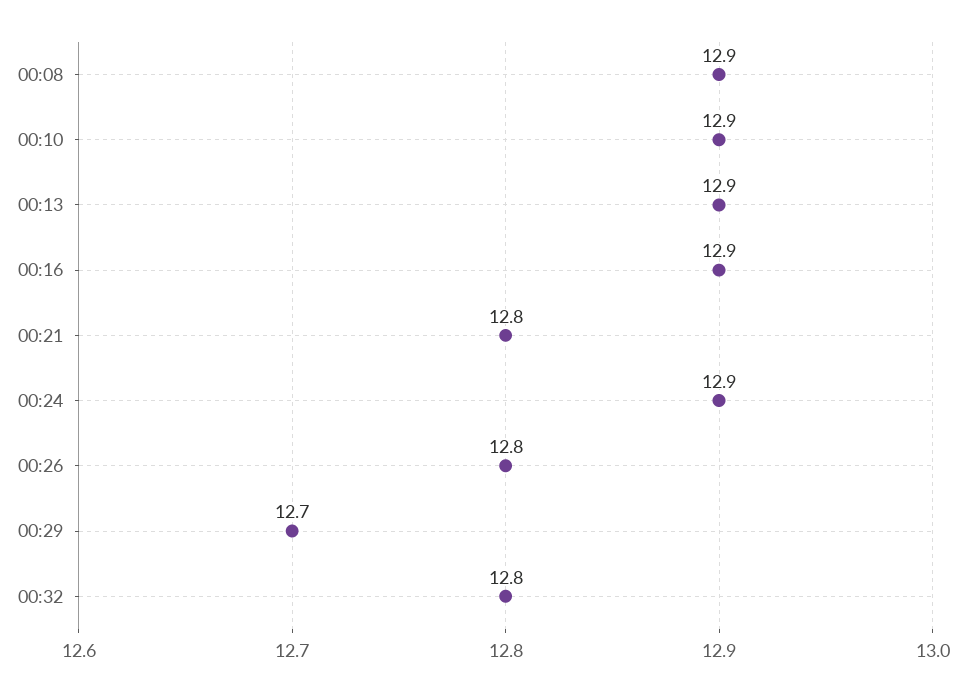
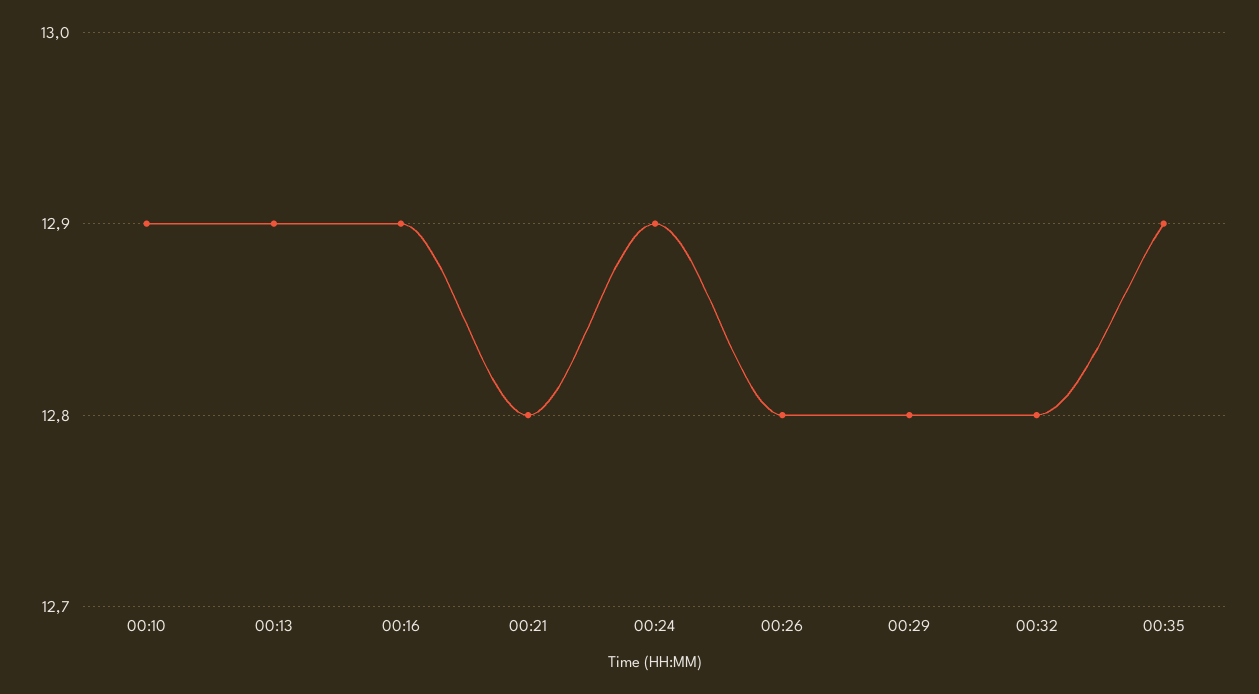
00:08: 12.9 -> none
00:29: 12.7 -> 12.8
00:35: none -> 12.9

